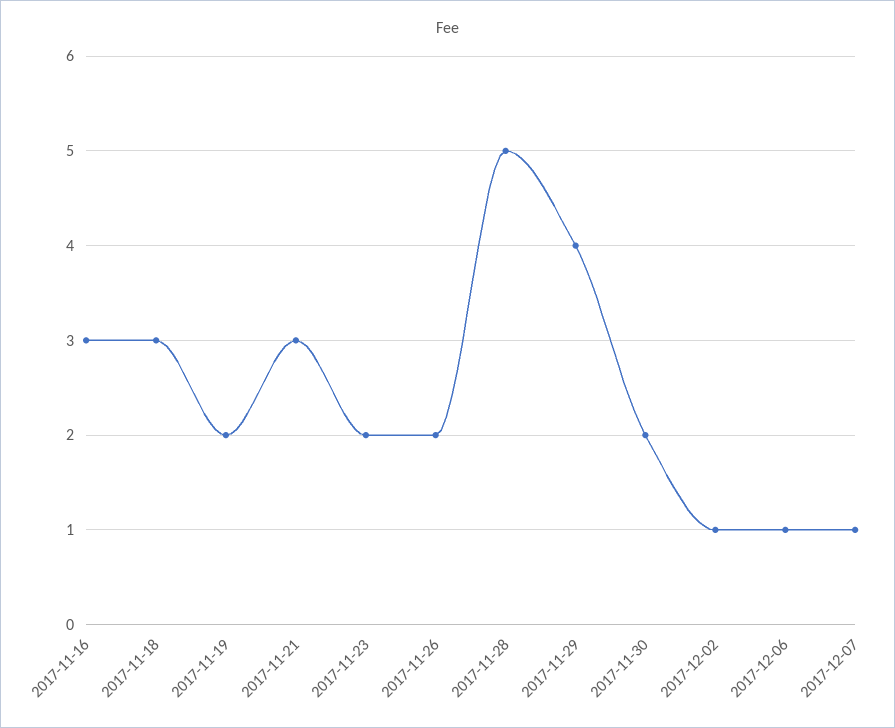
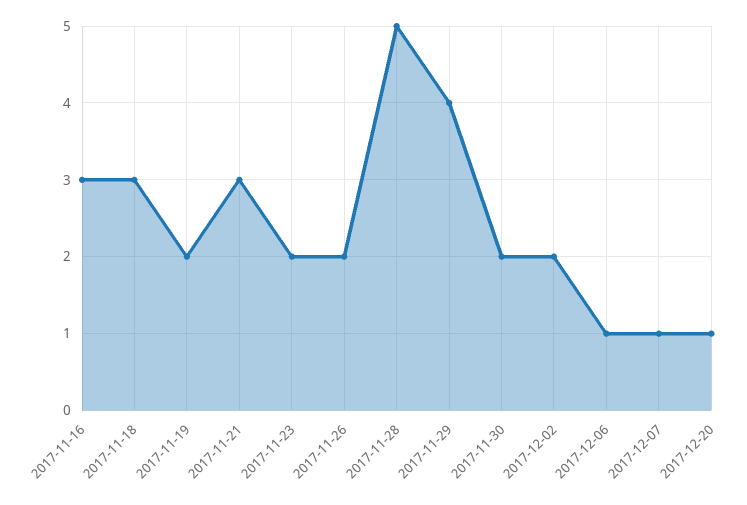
2017-12-02: 1 -> 2
2017-12-20: none -> 1

